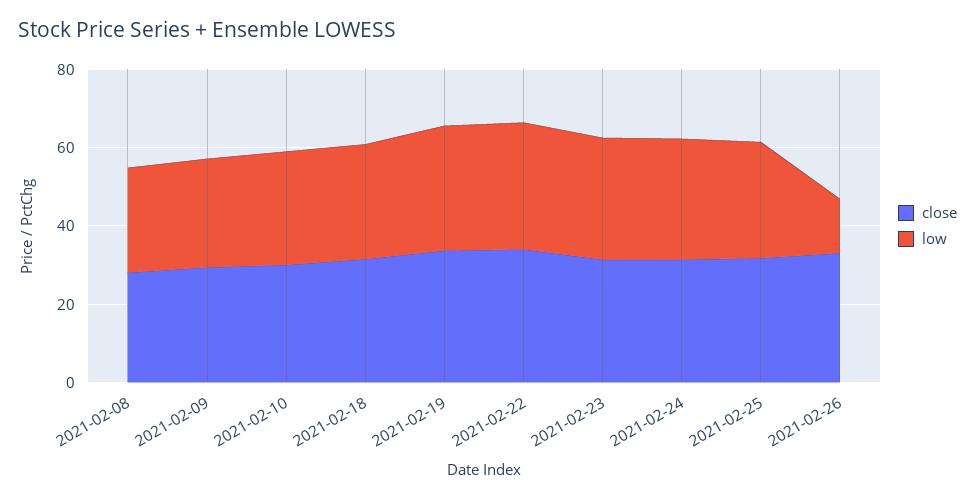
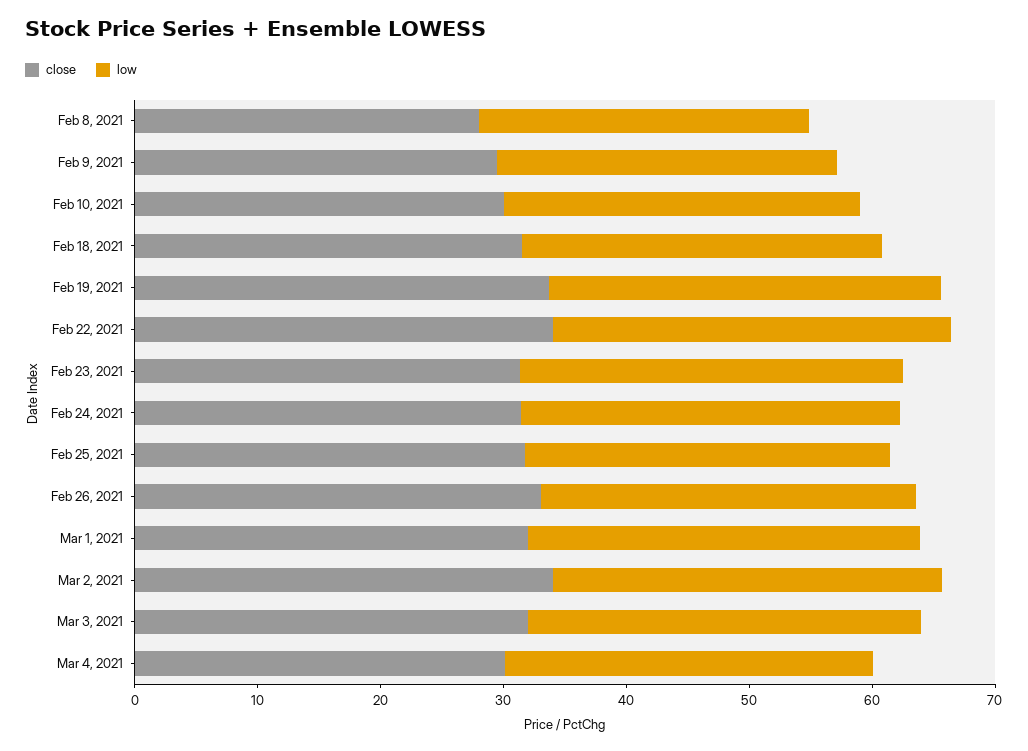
low, 2021-02-26: 15 -> 30
close, Mar 1, 2021: none -> 32
low, Mar 1, 2021: none -> 32
close, Mar 2, 2021: none -> 34
low, Mar 2, 2021: none -> 32
close, Mar 3, 2021: none -> 32
low, Mar 3, 2021: none -> 32
close, Mar 4, 2021: none -> 30
low, Mar 4, 2021: none -> 30

